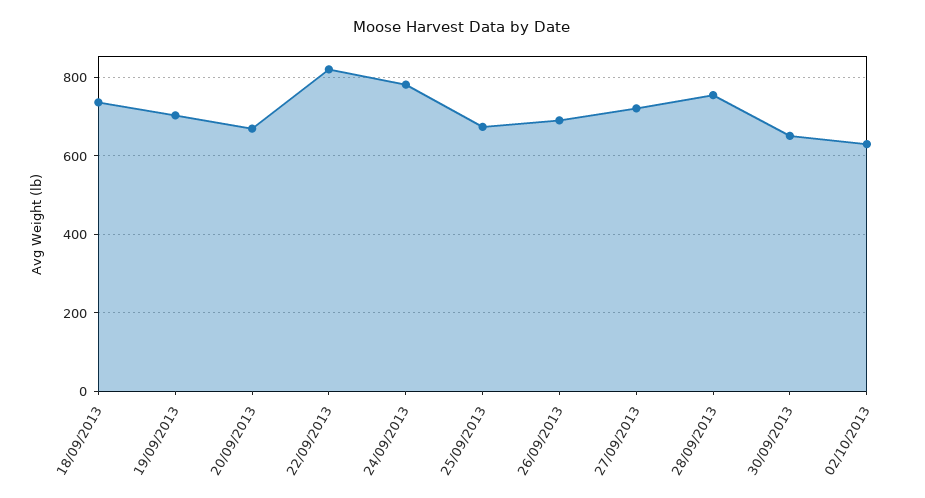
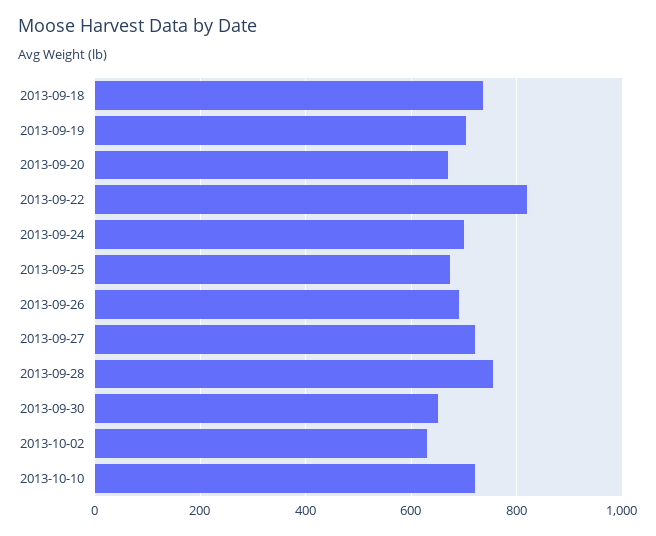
24/09/2013: 780 -> 700
2013-10-10: none -> 720

